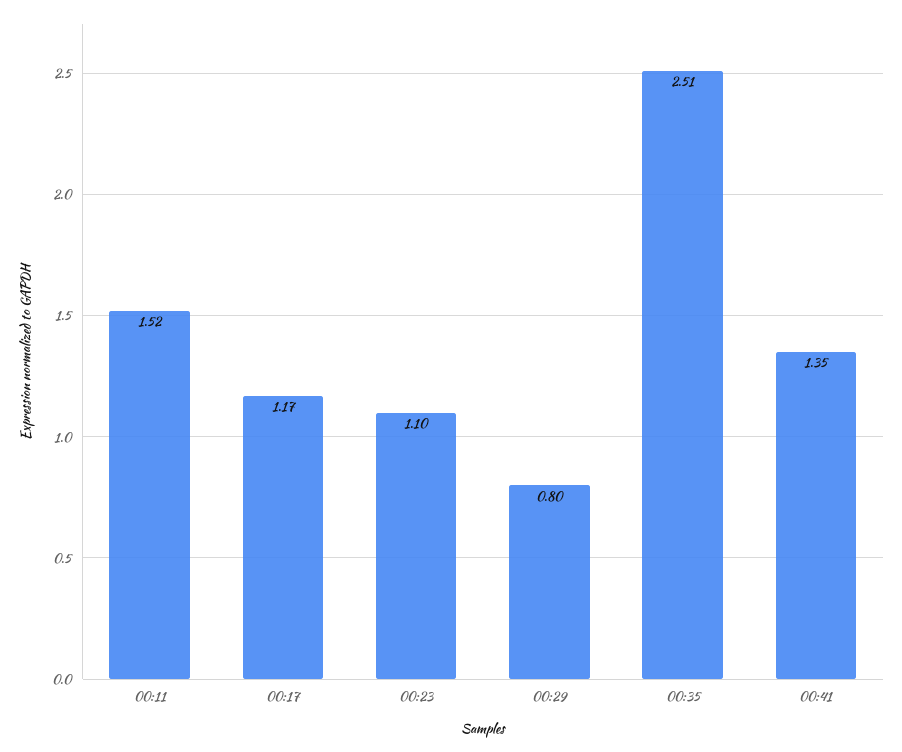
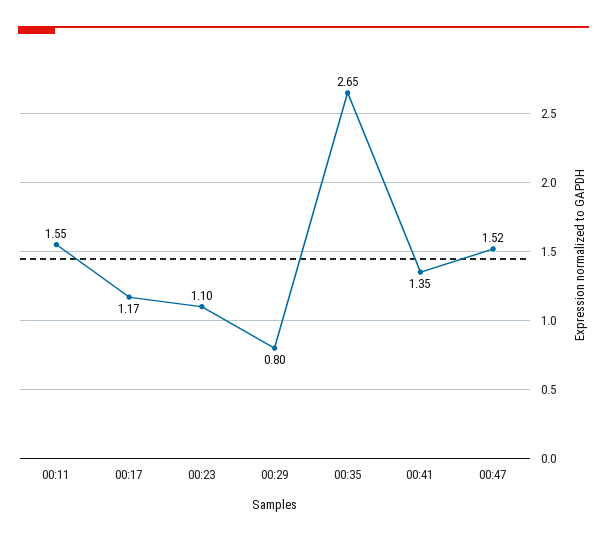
00:11: 1.52 -> 1.55
00:35: 2.51 -> 2.65
00:47: none -> 1.52

